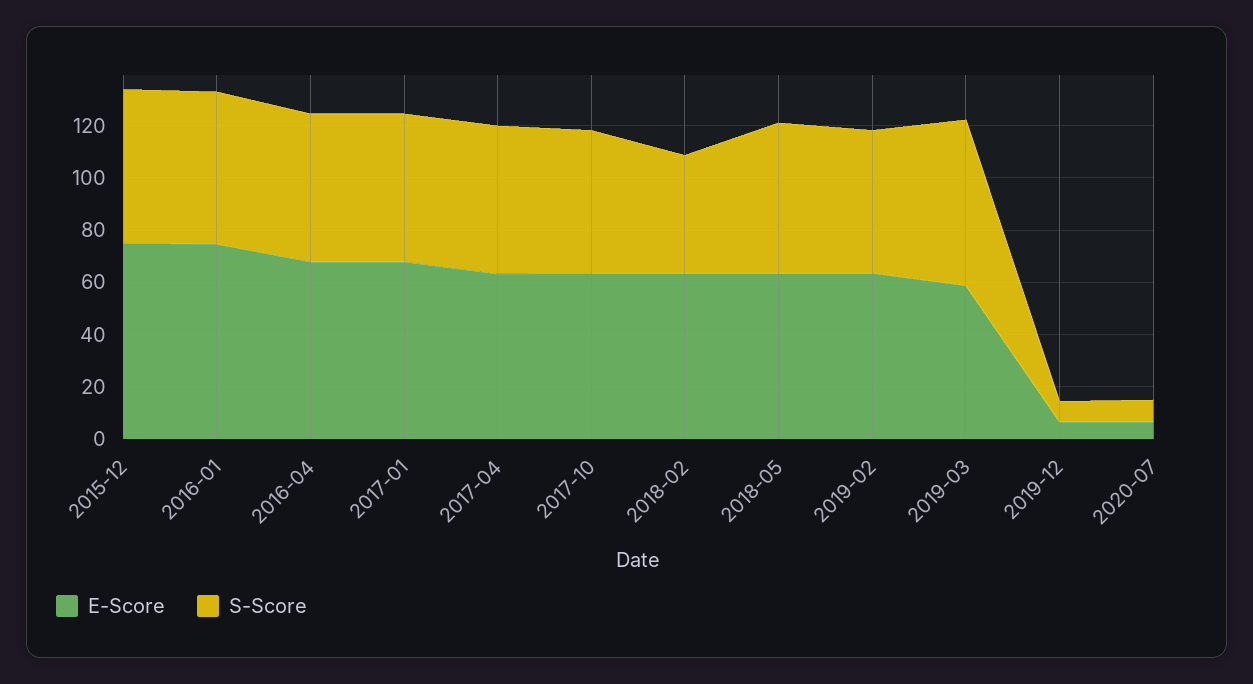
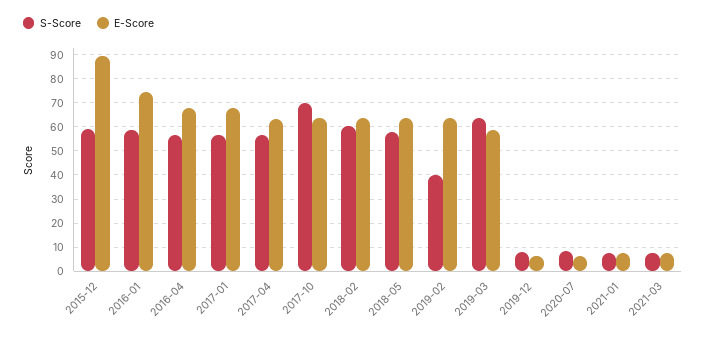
E-Score, 2015-12: 75 -> 90
S-Score, 2017-10: 55 -> 70
S-Score, 2018-02: 45 -> 60
S-Score, 2019-02: 55 -> 40
S-Score, 2021-01: none -> 7.5
E-Score, 2021-01: none -> 7.5
S-Score, 2021-03: none -> 7.5
E-Score, 2021-03: none -> 7.5

